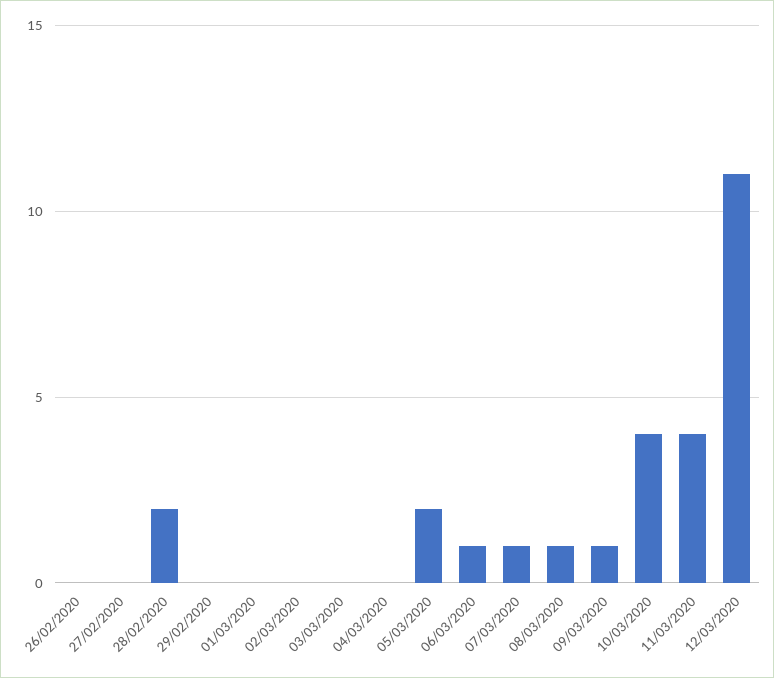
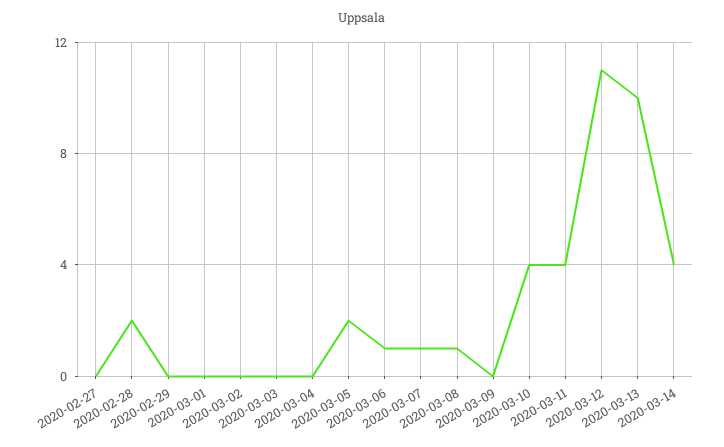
26/02/2020: 0 -> none
09/03/2020: 1 -> 0
2020-03-13: none -> 10
2020-03-14: none -> 4

